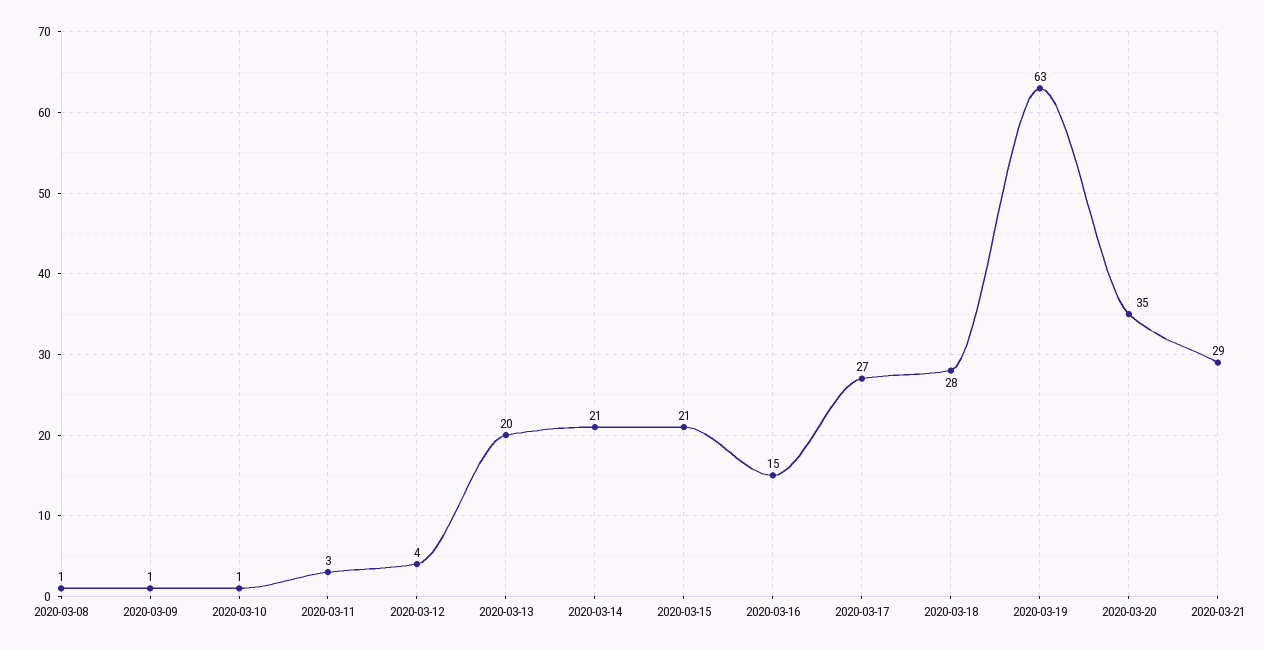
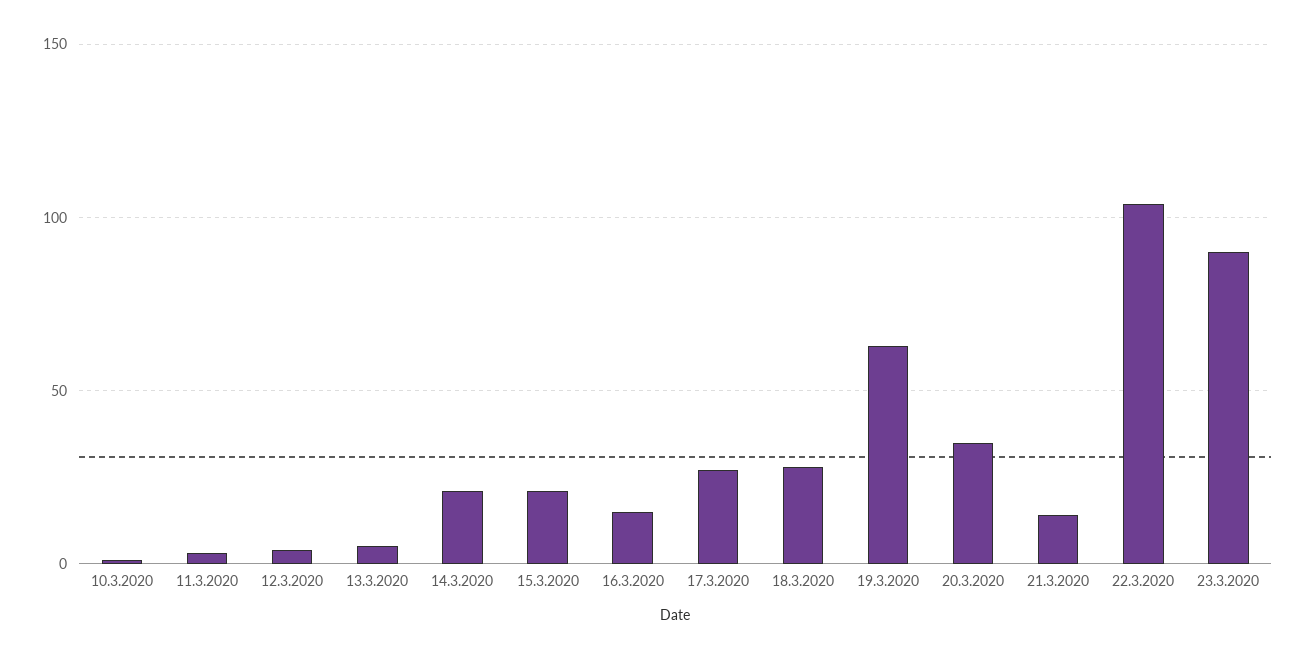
2020-03-08: 1 -> none
2020-03-09: 1 -> none
2020-03-13: 20 -> 5
2020-03-21: 29 -> 15
22.3.2020: none -> 105
23.3.2020: none -> 90

